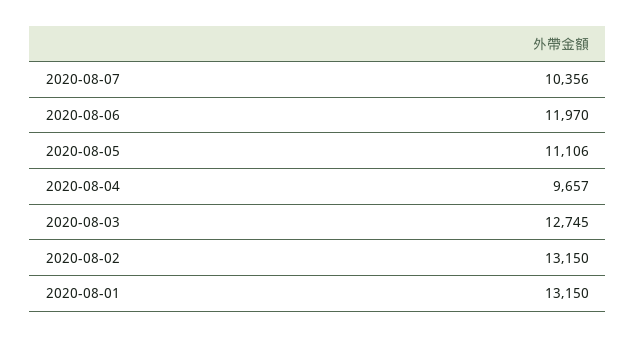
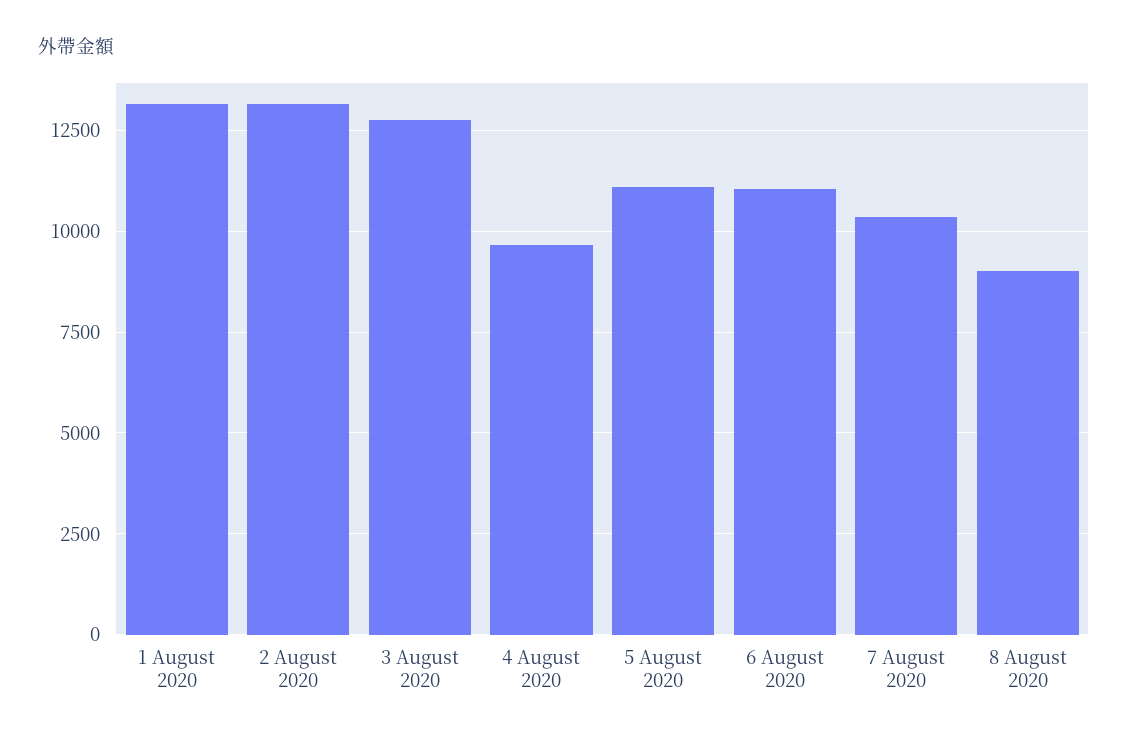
2020-08-06: 11970 -> 11000
8 August 2020: none -> 9000

